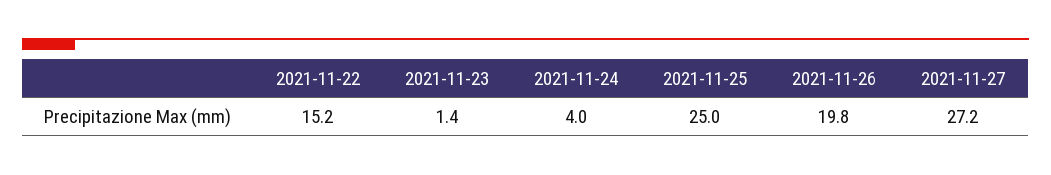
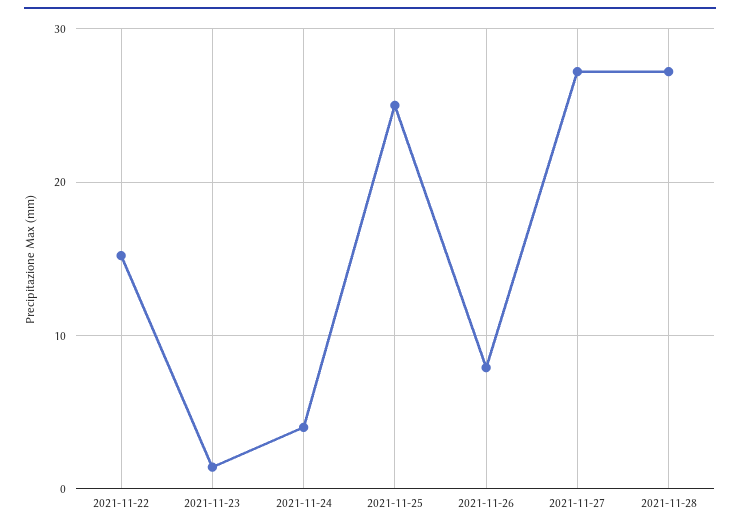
2021-11-26: 19.8 -> 8
2021-11-28: none -> 27

